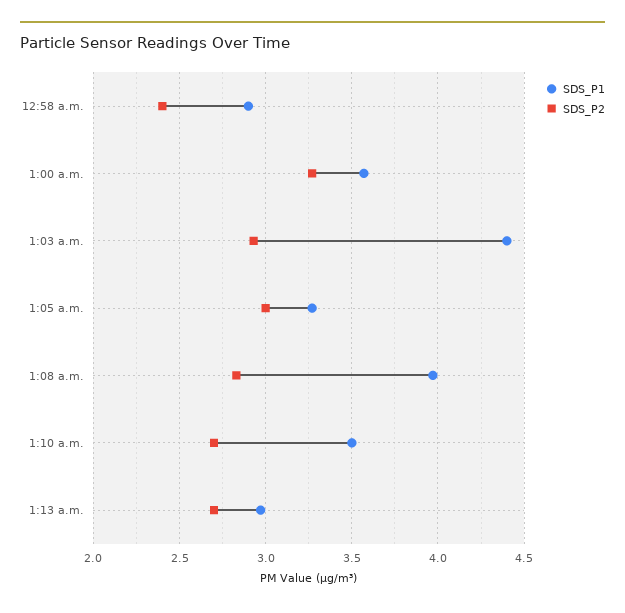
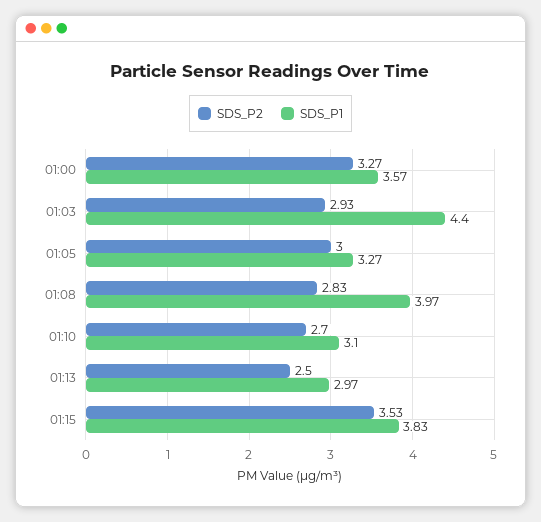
SDS_P1, 12:58 a.m.: 2.9 -> none
SDS_P2, 12:58 a.m.: 2.4 -> none
SDS_P1, 1:10 a.m.: 3.5 -> 3.1
SDS_P2, 1:13 a.m.: 2.7 -> 2.5
SDS_P2, 01:15: none -> 3.53
SDS_P1, 01:15: none -> 3.83

